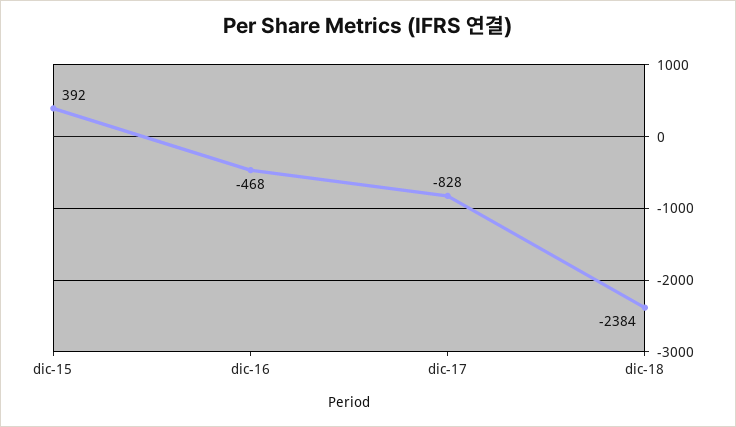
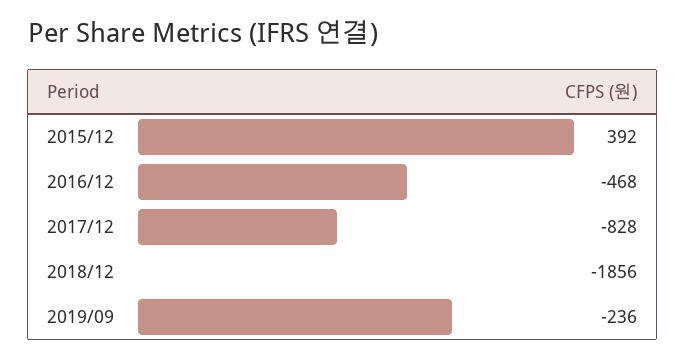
dic-18: -2384 -> -1856
2019/09: none -> -236

